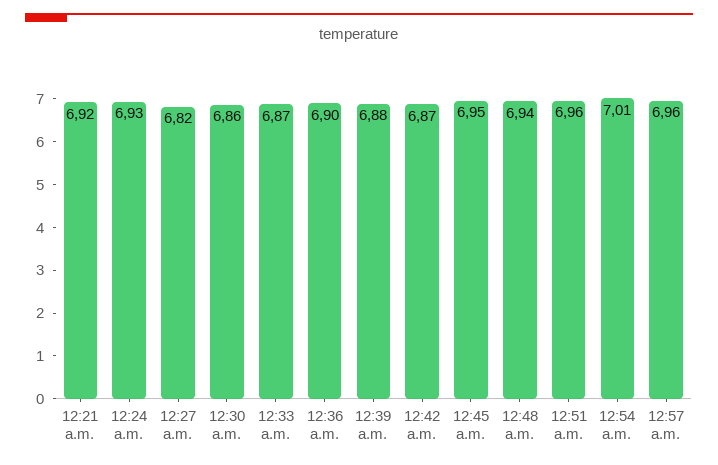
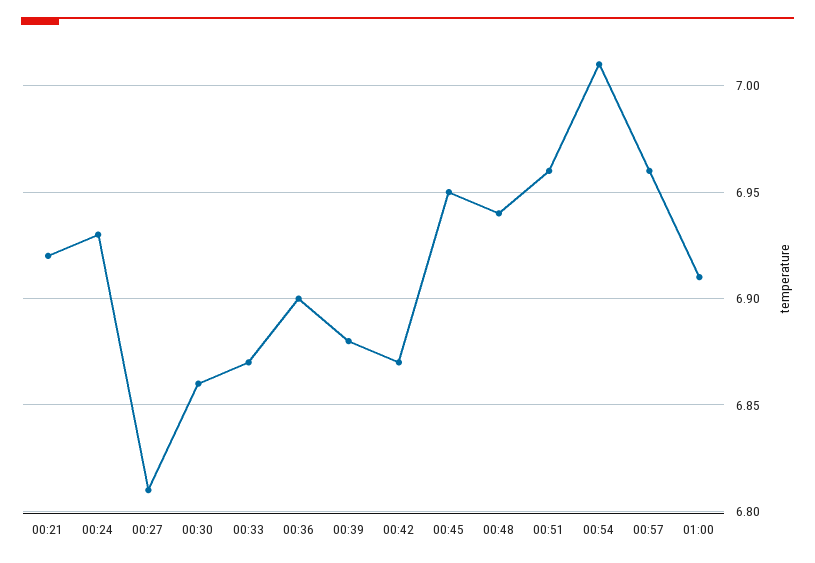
12:27 a.m.: 6.82 -> 6.81
01:00: none -> 6.91

